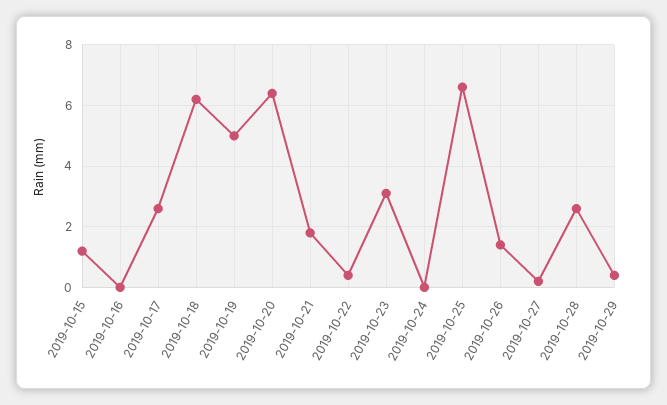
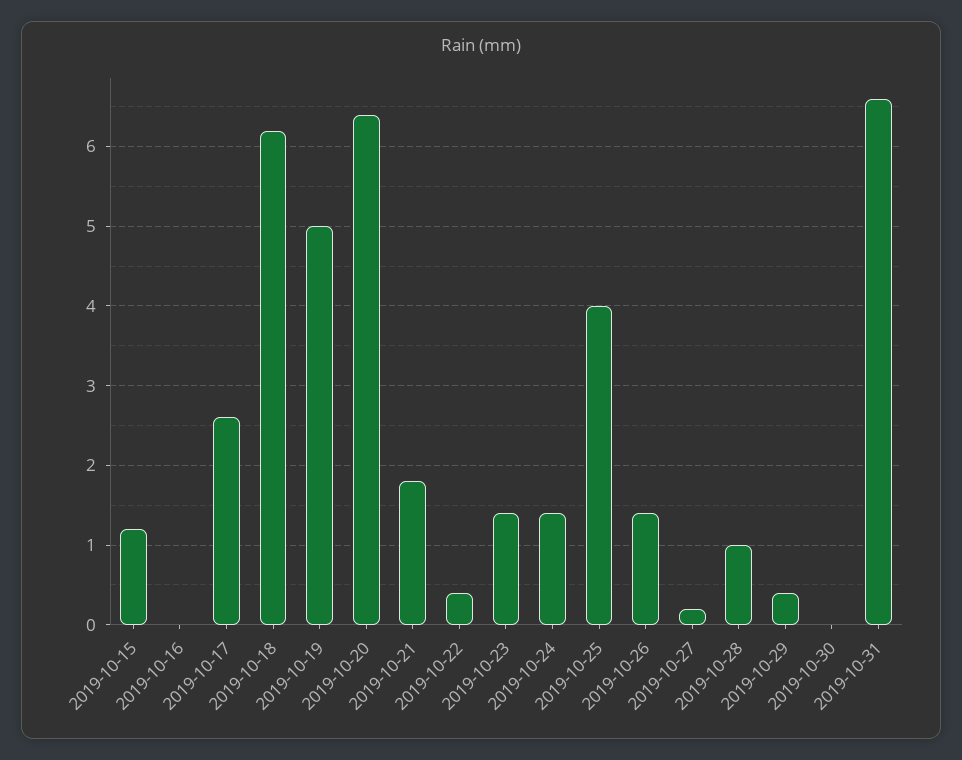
2019-10-23: 3 -> 1.4
2019-10-24: 0 -> 1.4
2019-10-25: 6.5 -> 4
2019-10-28: 2.5 -> 1
2019-10-30: none -> 0
2019-10-31: none -> 6.6

